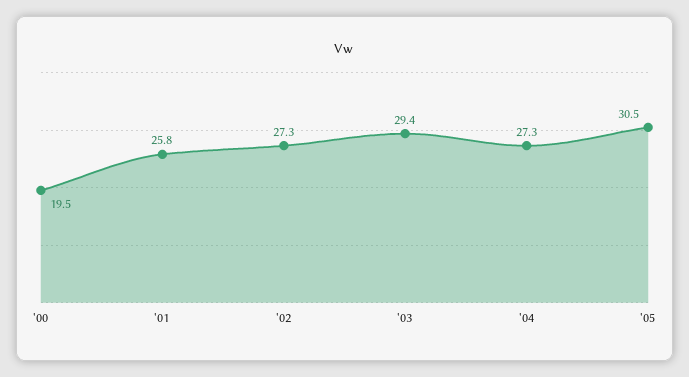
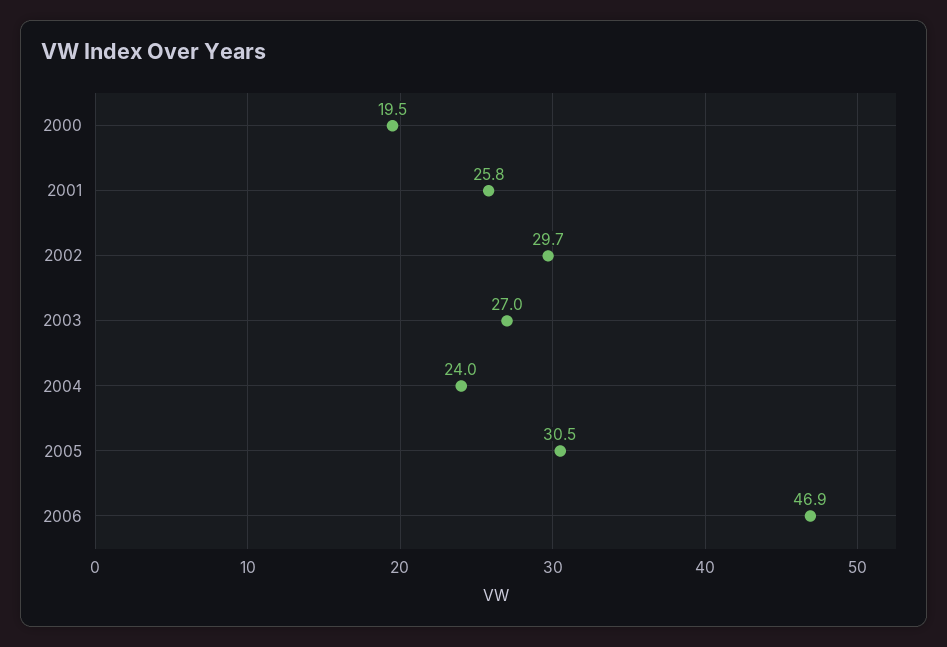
'02: 27.3 -> 29.7
'03: 29.4 -> 27
'04: 27.3 -> 24
2006: none -> 46.9

